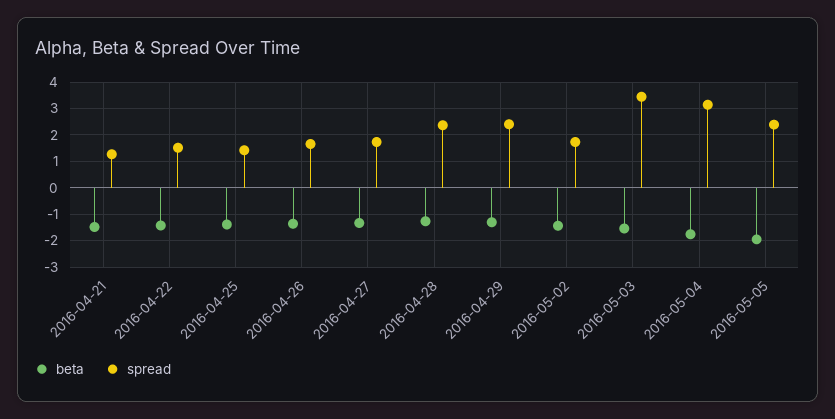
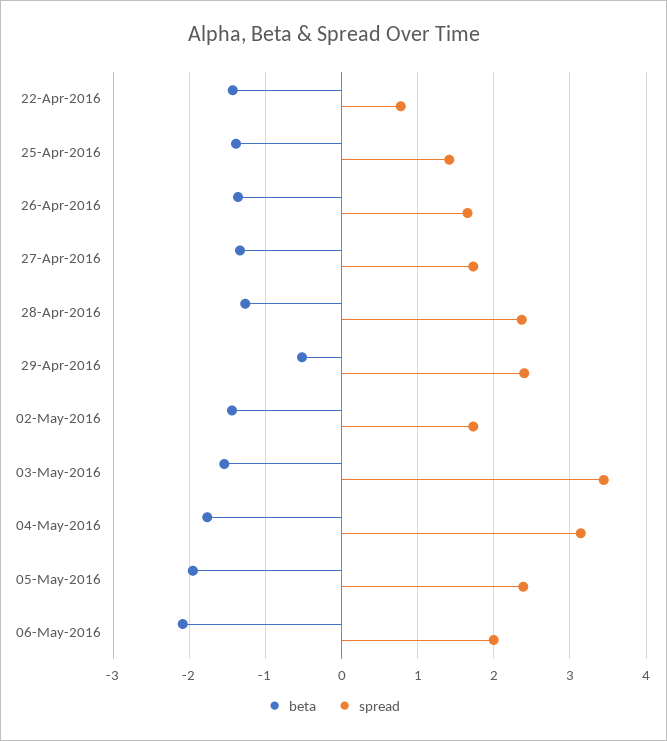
beta, 2016-04-21: -1.5 -> none
spread, 2016-04-21: 1.25 -> none
spread, 2016-04-22: 1.5 -> 0.8
beta, 2016-04-29: -1.25 -> -0.5
beta, 06-May-2016: none -> -2.1
spread, 06-May-2016: none -> 2

